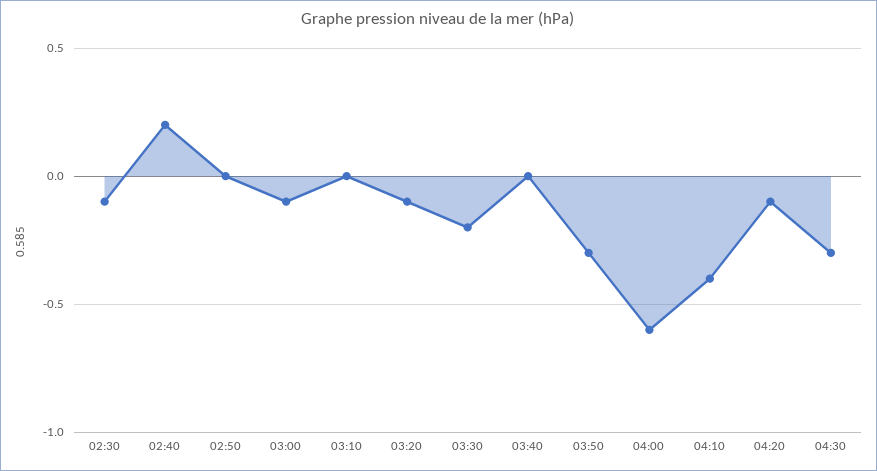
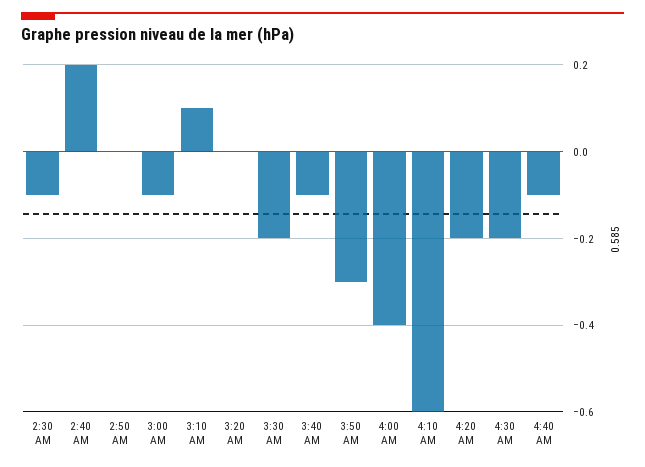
03:10: 0 -> 0.1
03:20: -0.1 -> 0
03:40: 0 -> -0.1
04:00: -0.6 -> -0.4
04:10: -0.4 -> -0.6
04:20: -0.1 -> -0.2
04:30: -0.3 -> -0.2
4:40 AM: none -> -0.1

